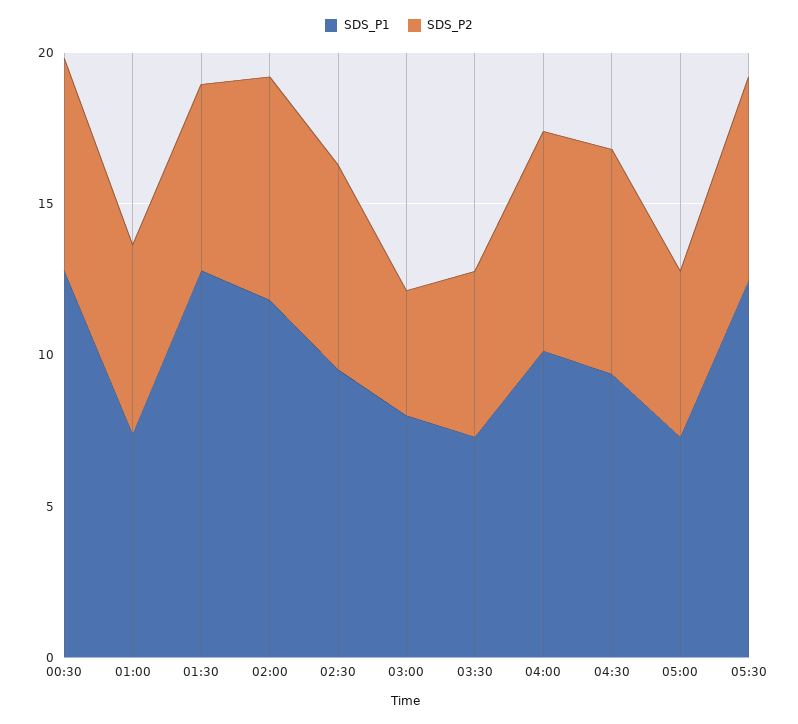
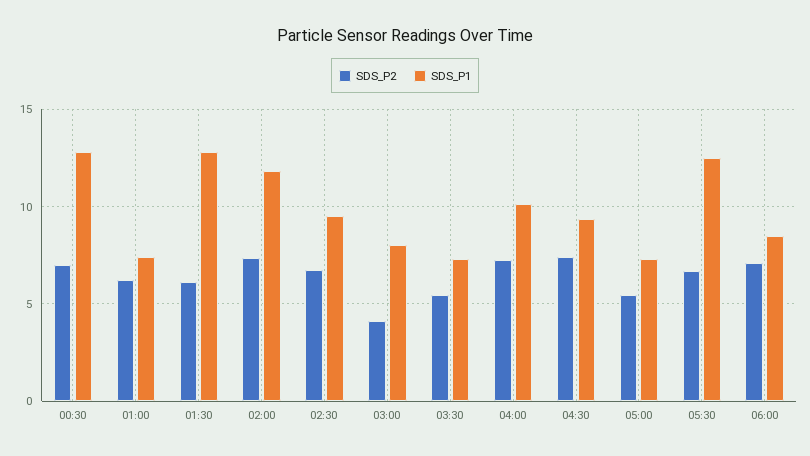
SDS_P2, 06:00: none -> 7
SDS_P1, 06:00: none -> 8.5

